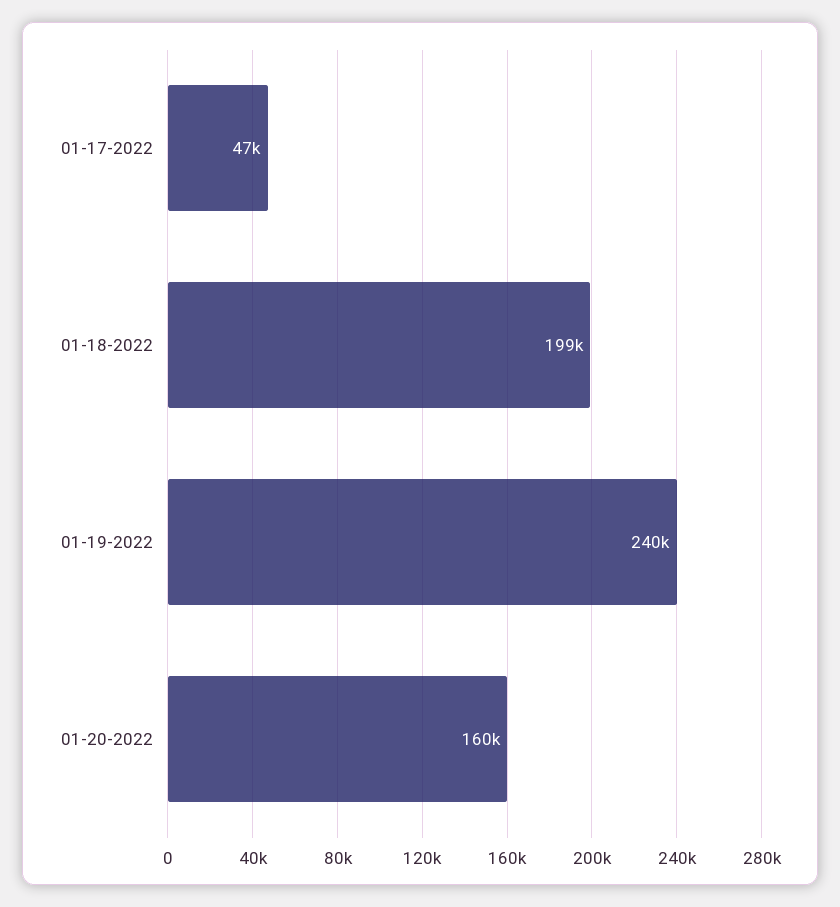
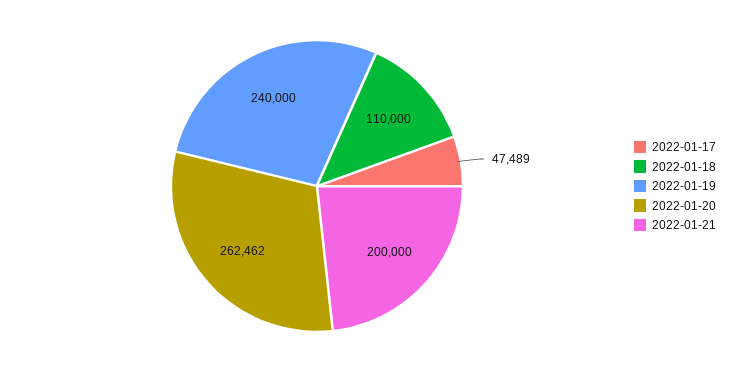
01-18-2022: 199000 -> 110000
01-20-2022: 160000 -> 262462
2022-01-21: none -> 200000

